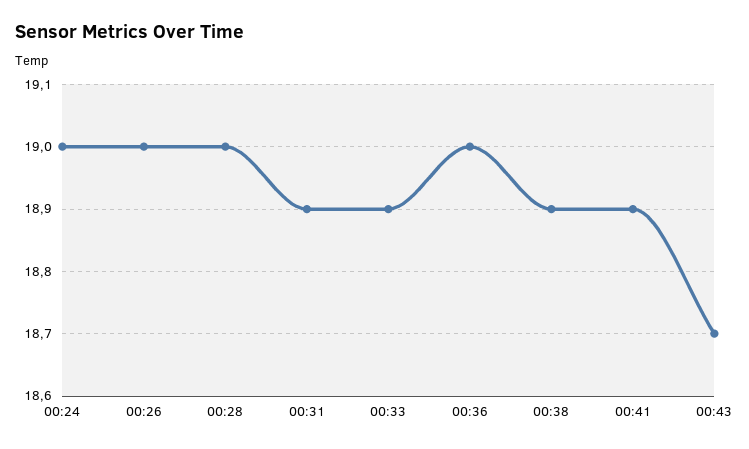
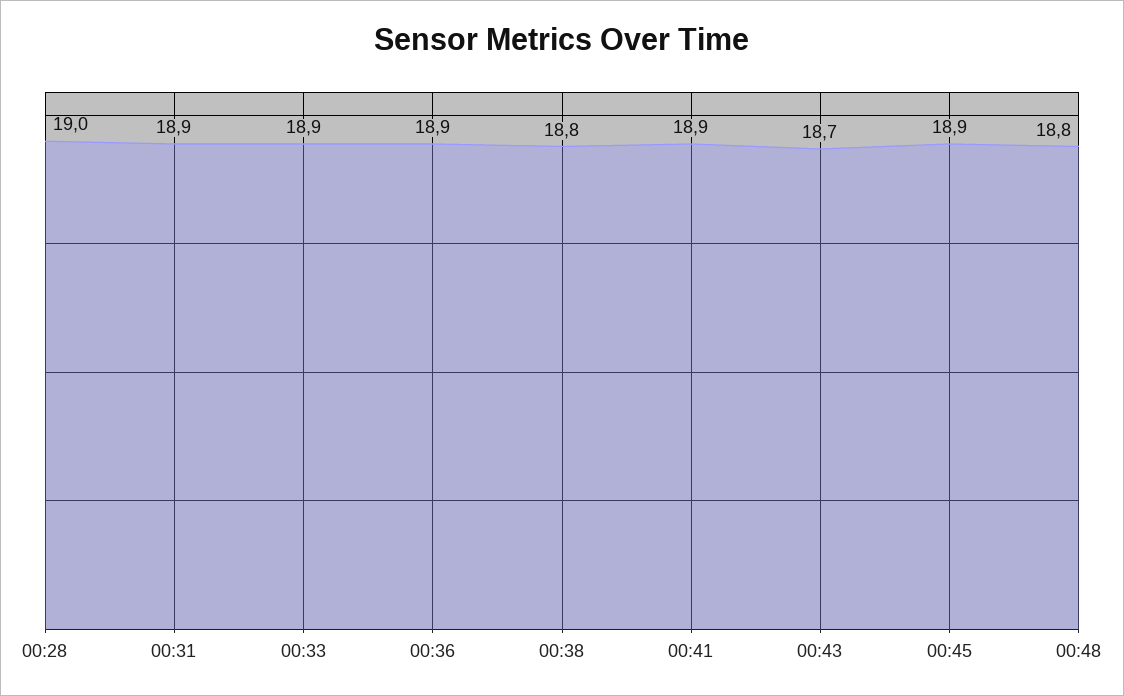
00:24: 19 -> none
00:26: 19 -> none
00:36: 19 -> 18.9
00:38: 18.9 -> 18.8
00:45: none -> 18.9
00:48: none -> 18.8

